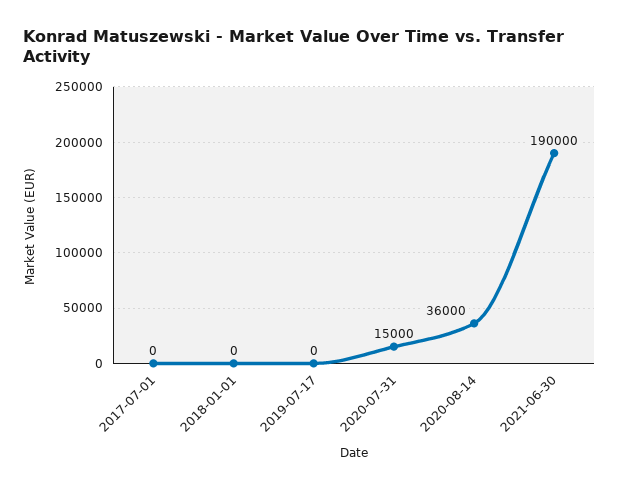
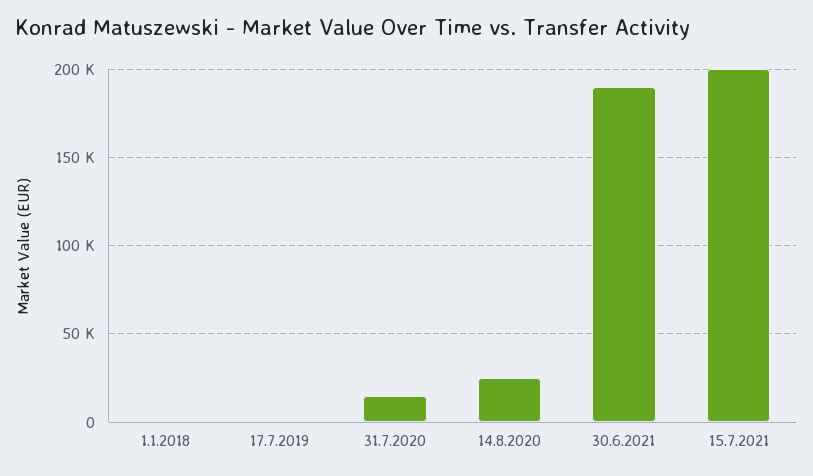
2017-07-01: 0 -> none
2020-08-14: 36000 -> 25000
15.7.2021: none -> 200000

